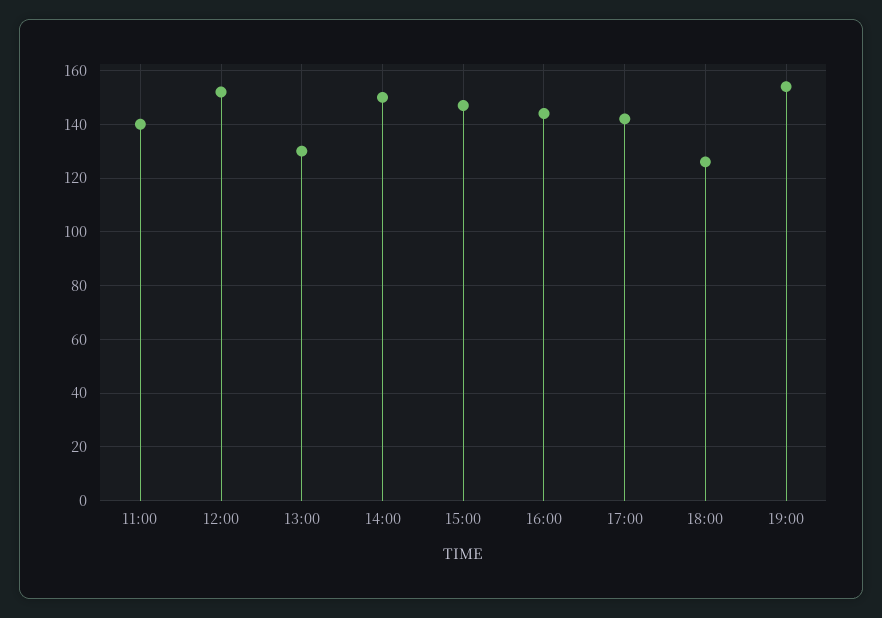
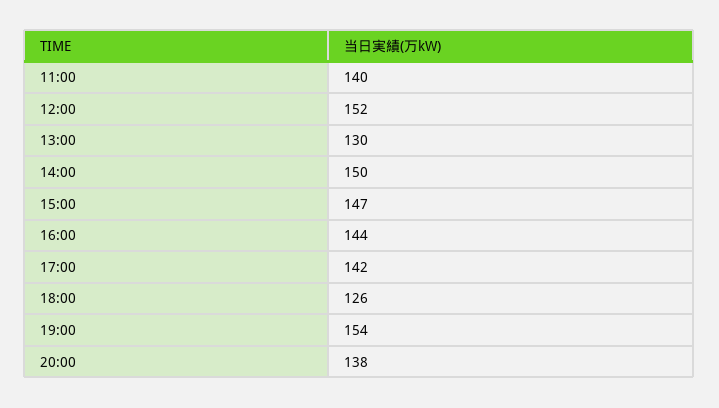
20:00: none -> 138

